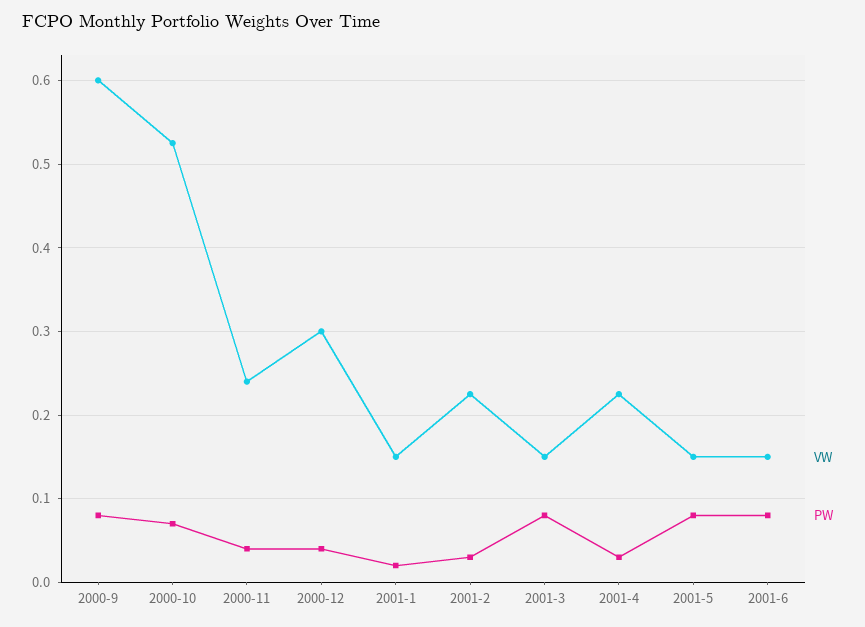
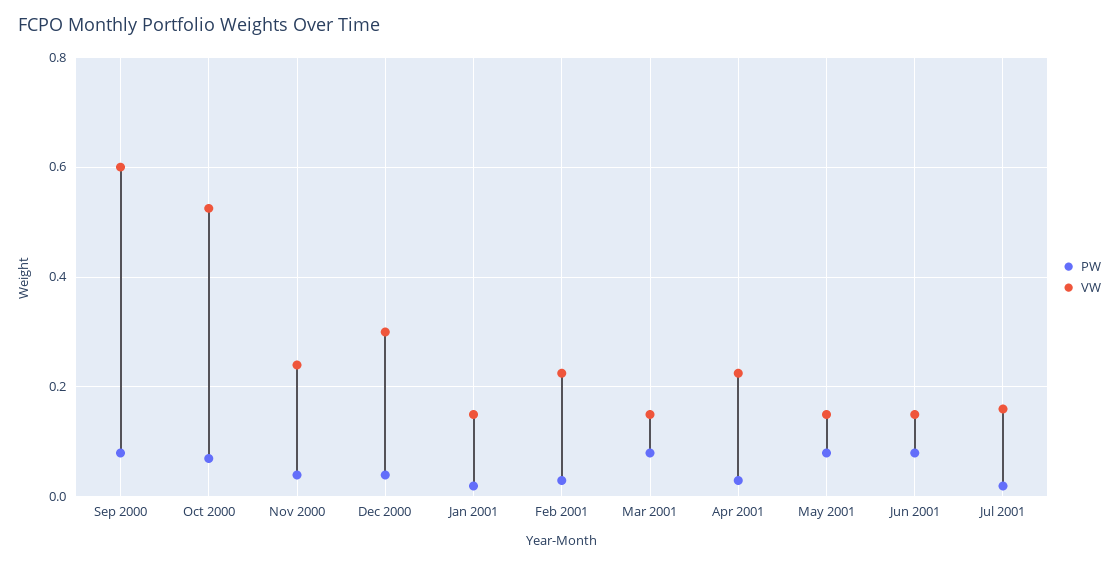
PW, Jul 2001: none -> 0.02
VW, Jul 2001: none -> 0.16

